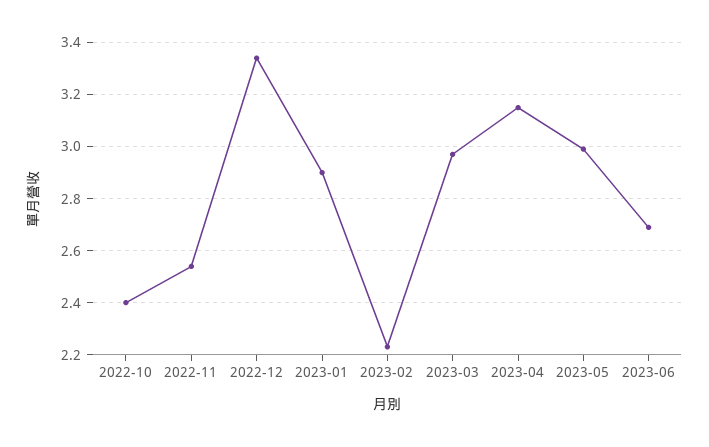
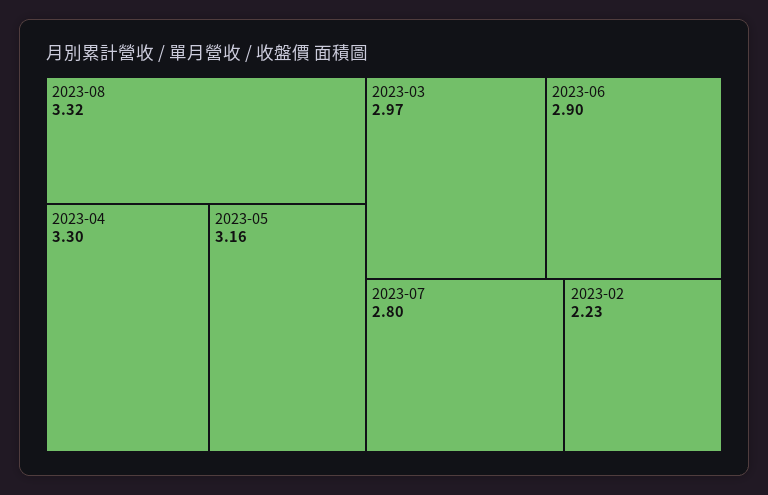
2022-10: 2.4 -> none
2022-11: 2.55 -> none
2022-12: 3.35 -> none
2023-01: 2.9 -> none
2023-04: 3.15 -> 3.3
2023-05: 3 -> 3.16
2023-06: 2.7 -> 2.9
2023-08: none -> 3.32
2023-07: none -> 2.8

